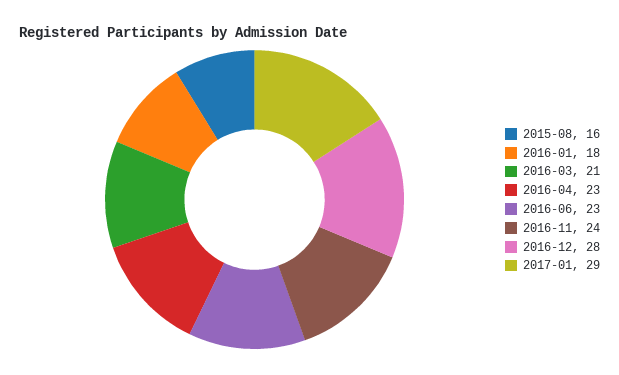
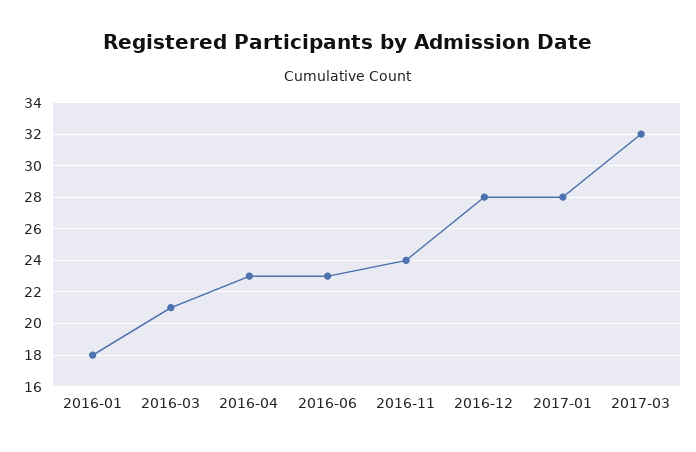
2015-08: 16 -> none
2017-01: 29 -> 28
2017-03: none -> 32

